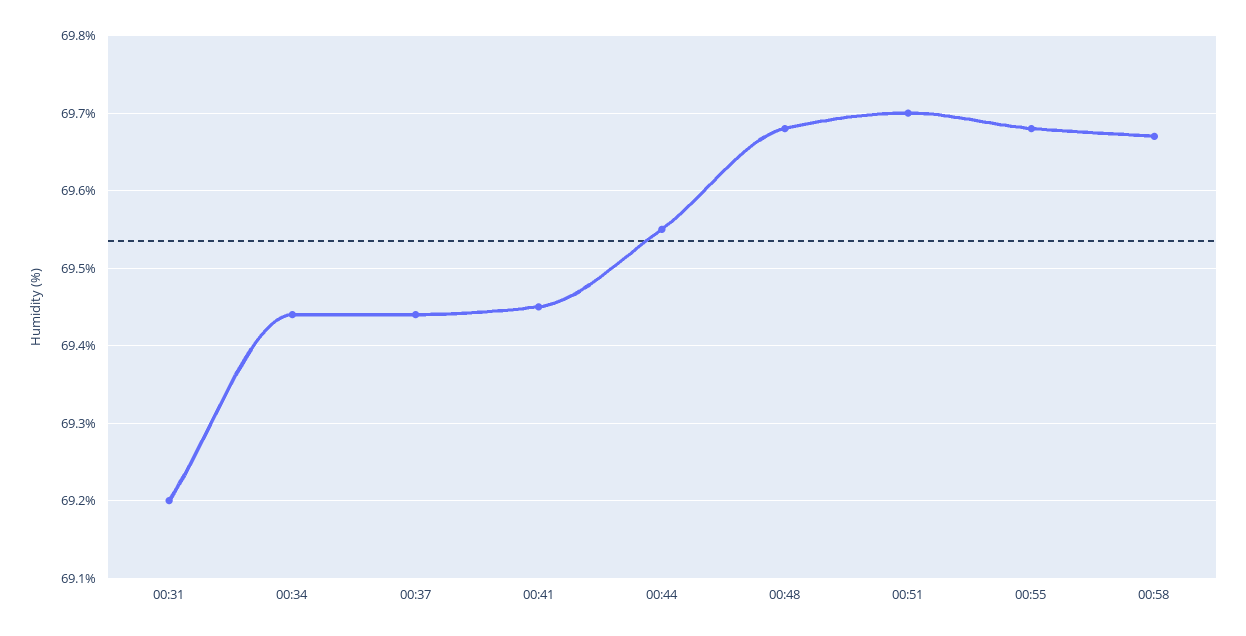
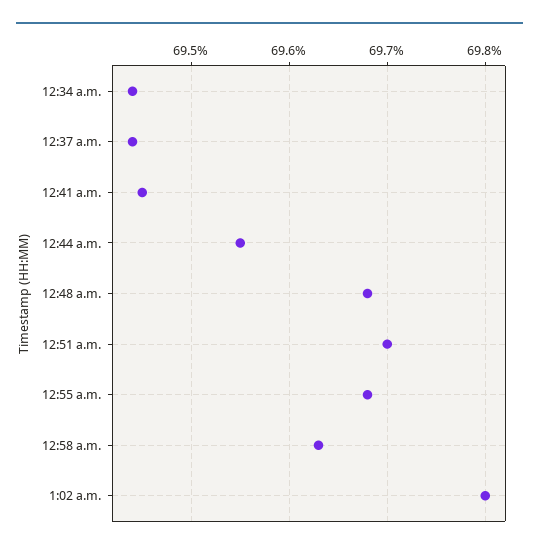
00:31: 69.2 -> none
00:58: 69.67 -> 69.63
1:02 a.m.: none -> 69.8

